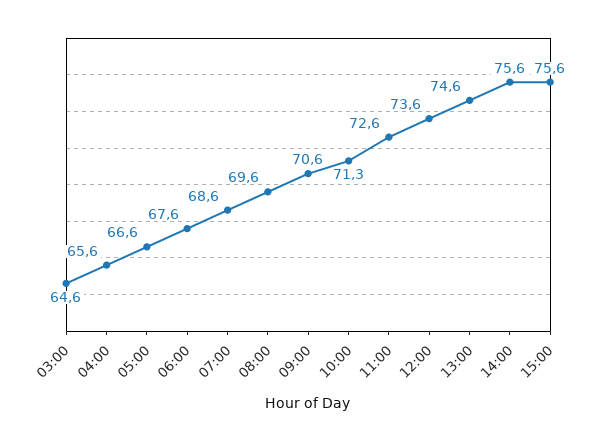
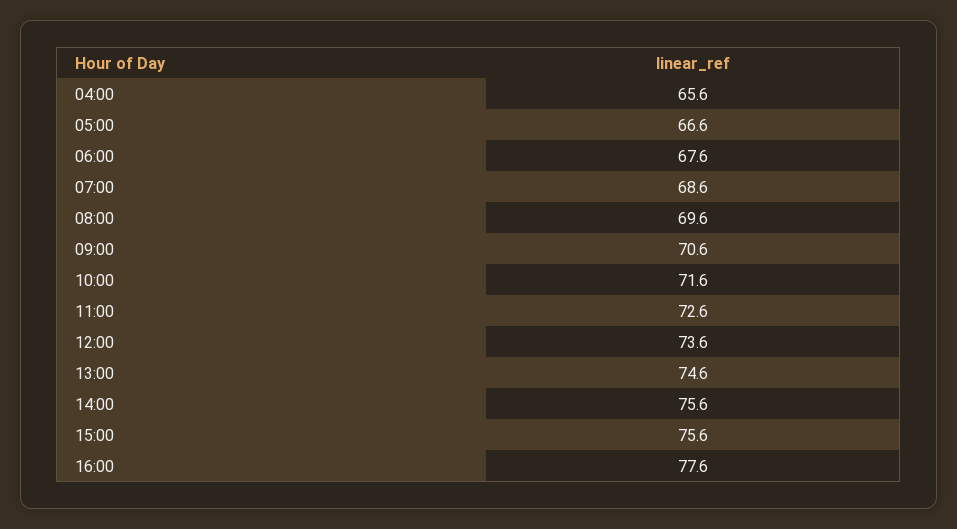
03:00: 64.6 -> none
10:00: 71.3 -> 71.6
16:00: none -> 77.6

